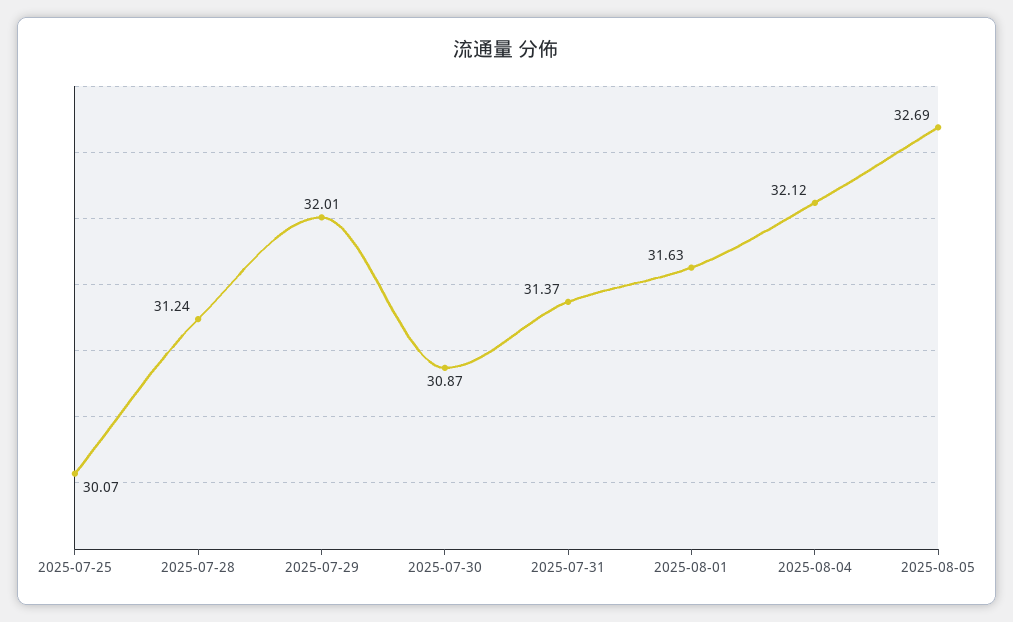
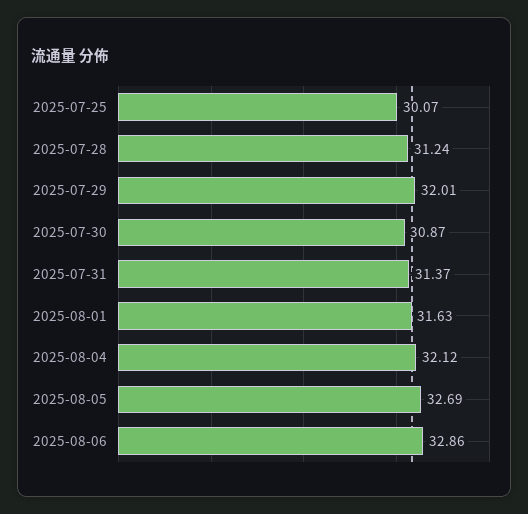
2025-08-06: none -> 32.86

